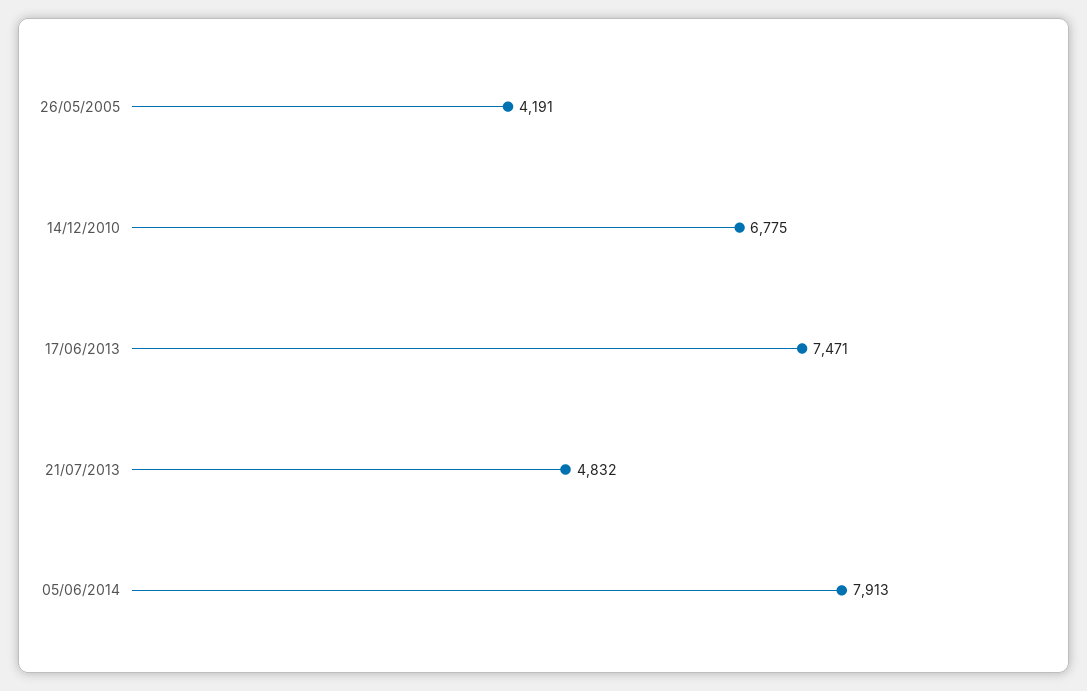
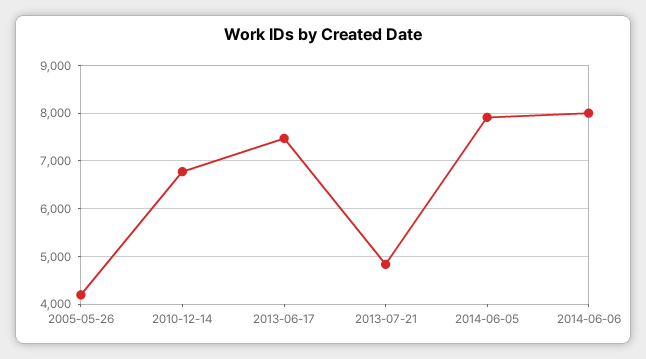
2014-06-06: none -> 8000

